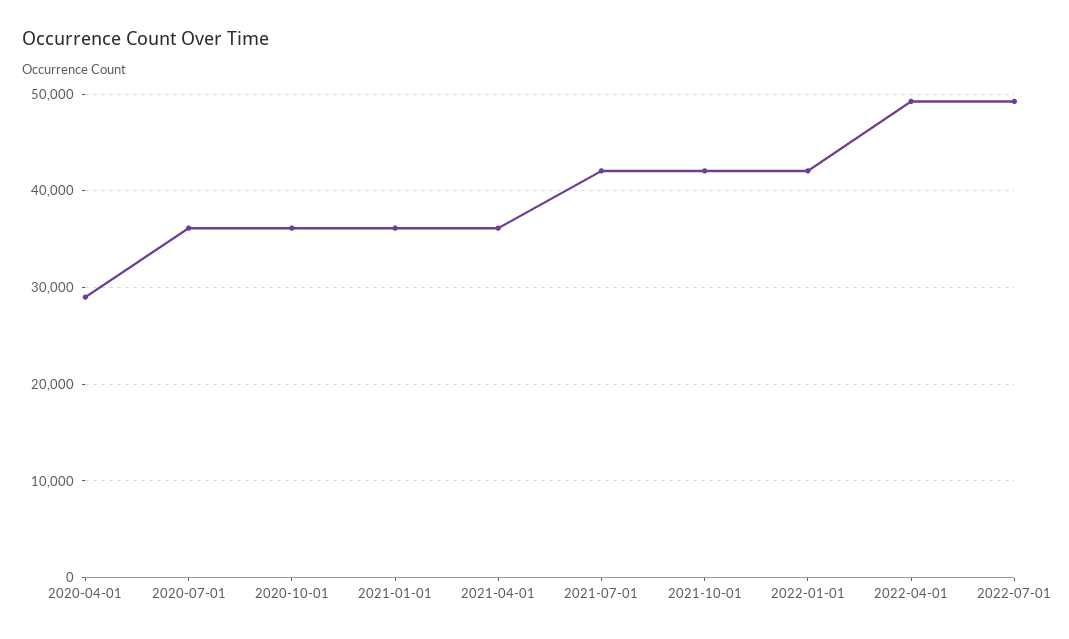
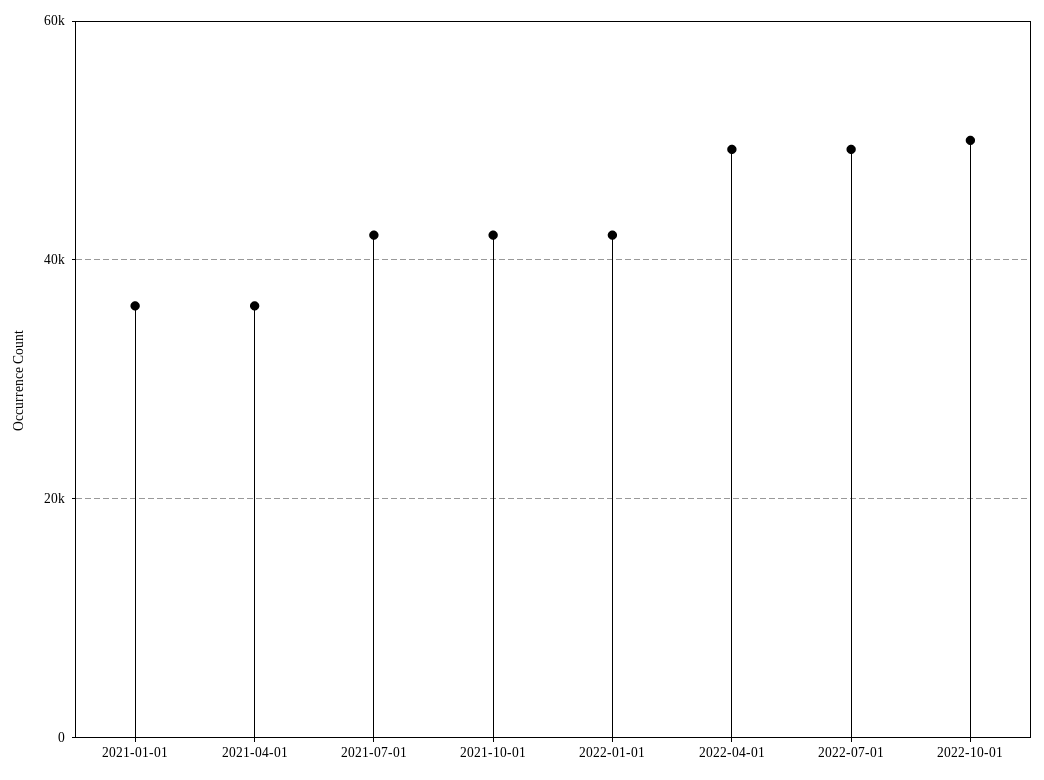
2020-04-01: 29000 -> none
2020-07-01: 36000 -> none
2020-10-01: 36000 -> none
2022-10-01: none -> 50000

